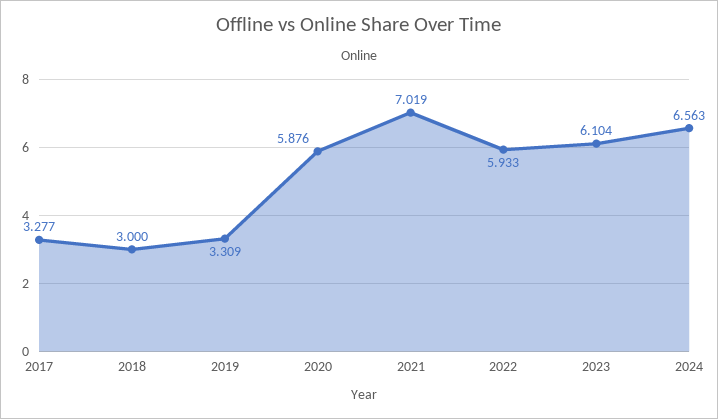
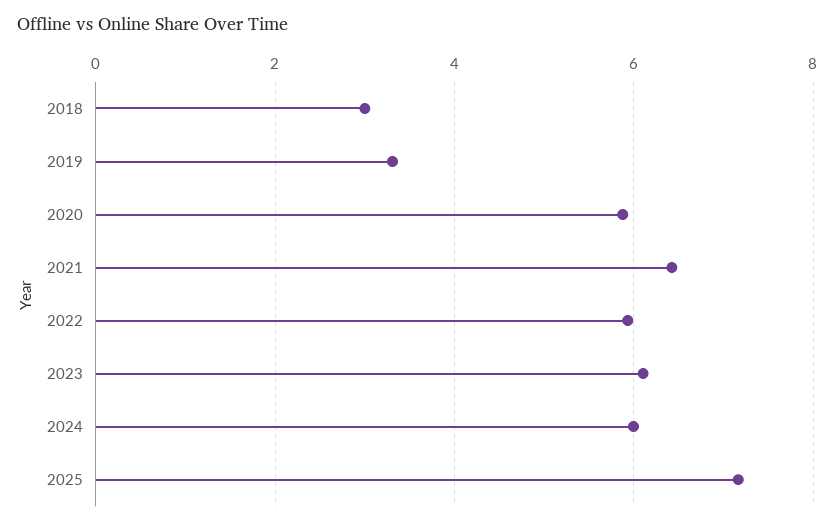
2017: 3.277 -> none
2021: 7.019 -> 6.4
2024: 6.563 -> 6
2025: none -> 7.2

